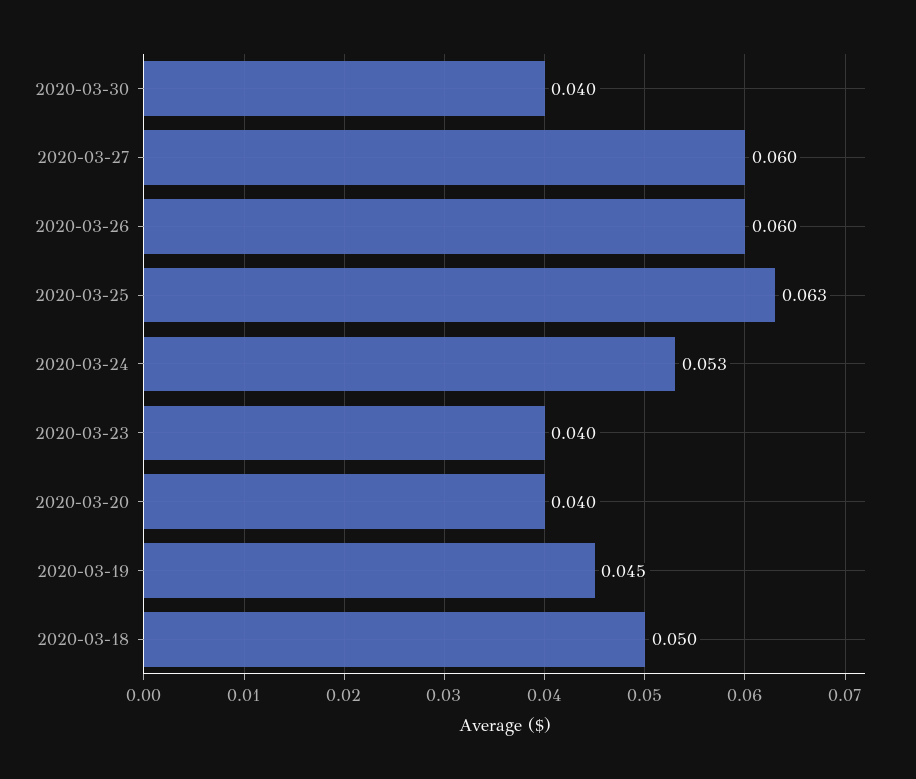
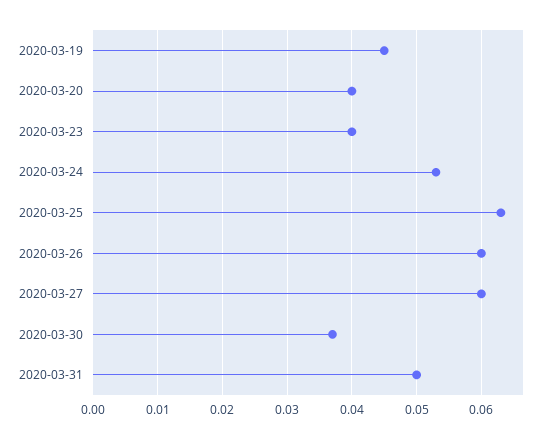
2020-03-30: 0.04 -> 0.037
2020-03-18: 0.05 -> none
2020-03-31: none -> 0.05

